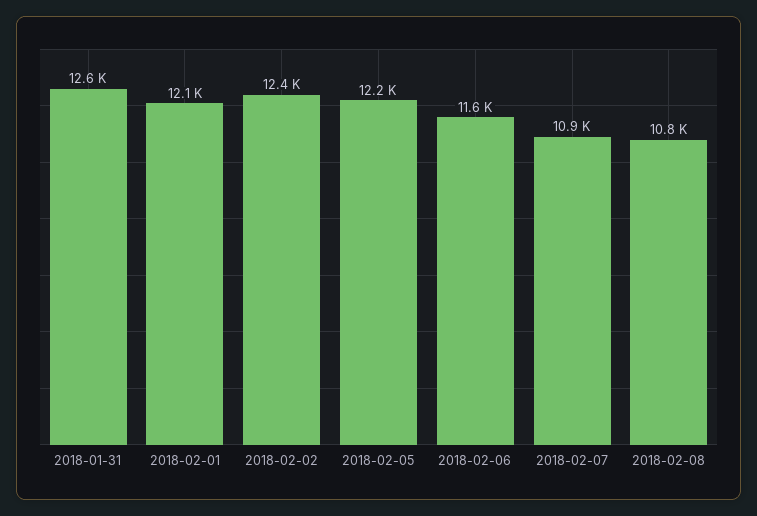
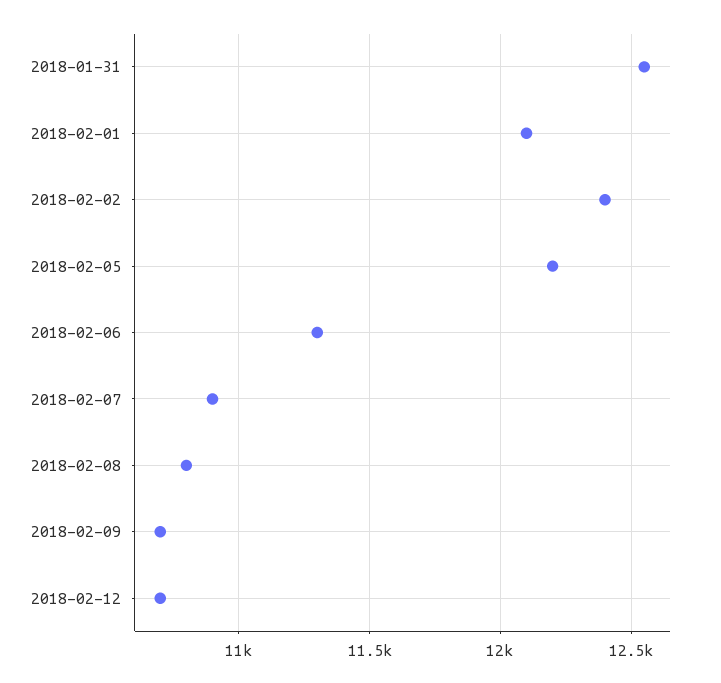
2018-02-06: 11600 -> 11300
2018-02-09: none -> 10700
2018-02-12: none -> 10700

